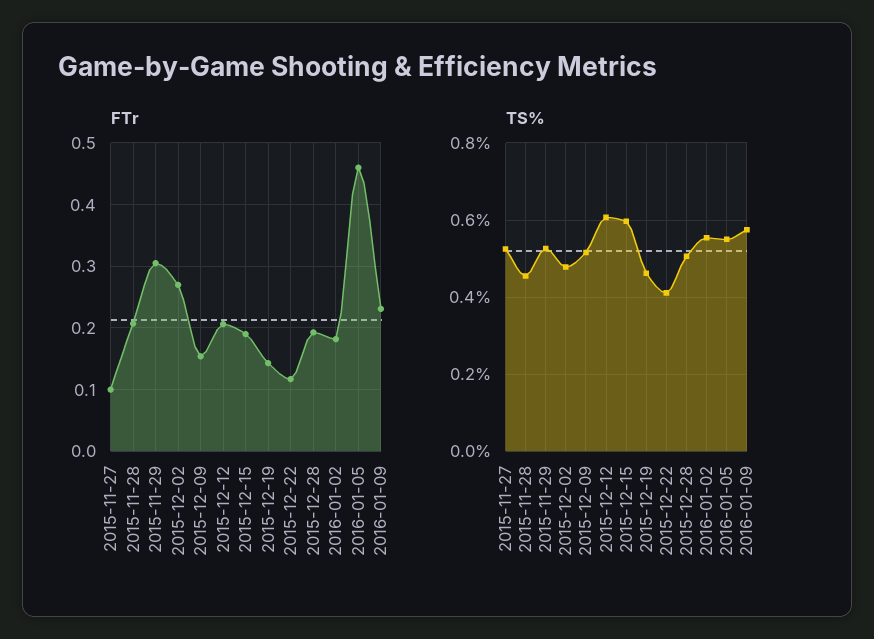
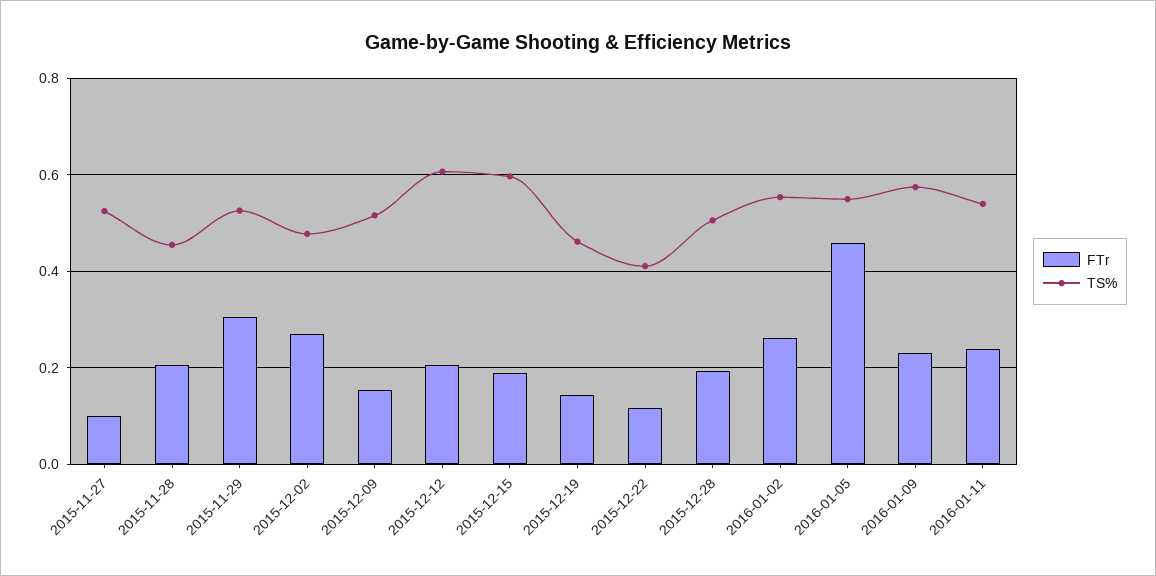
FTr, 2016-01-02: 0.18 -> 0.26
FTr, 2016-01-11: none -> 0.24
TS%, 2016-01-11: none -> 0.54

